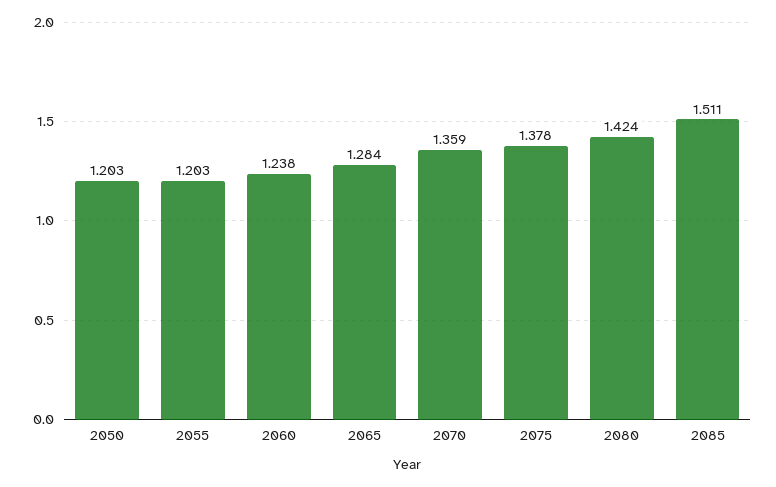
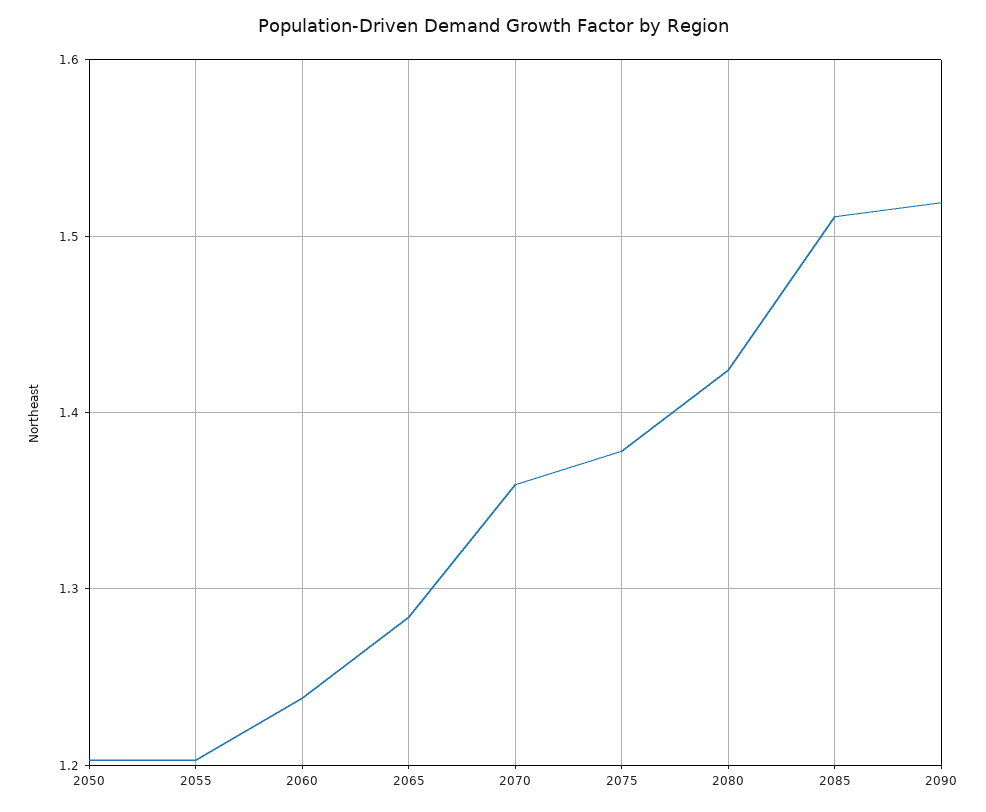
2090: none -> 1.52

